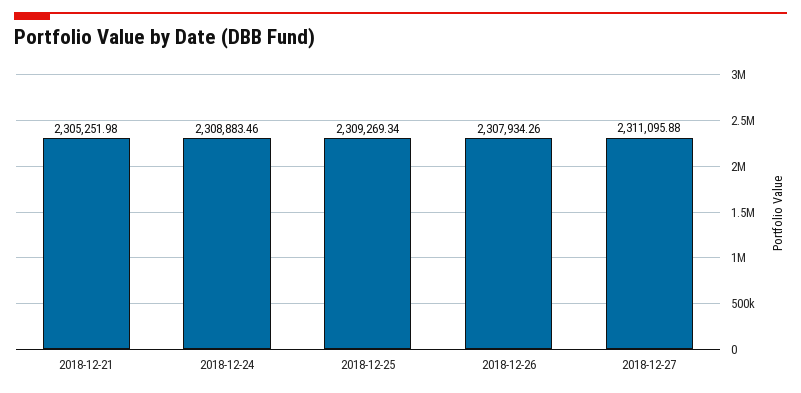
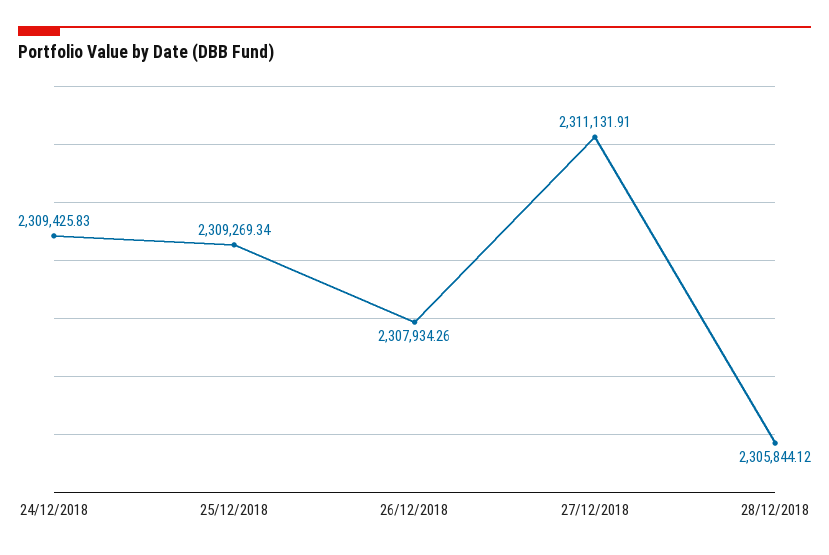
2018-12-21: 2305251.98 -> none
2018-12-24: 2308883.46 -> 2309425.83
2018-12-27: 2311095.88 -> 2311131.91
28/12/2018: none -> 2305844.12

